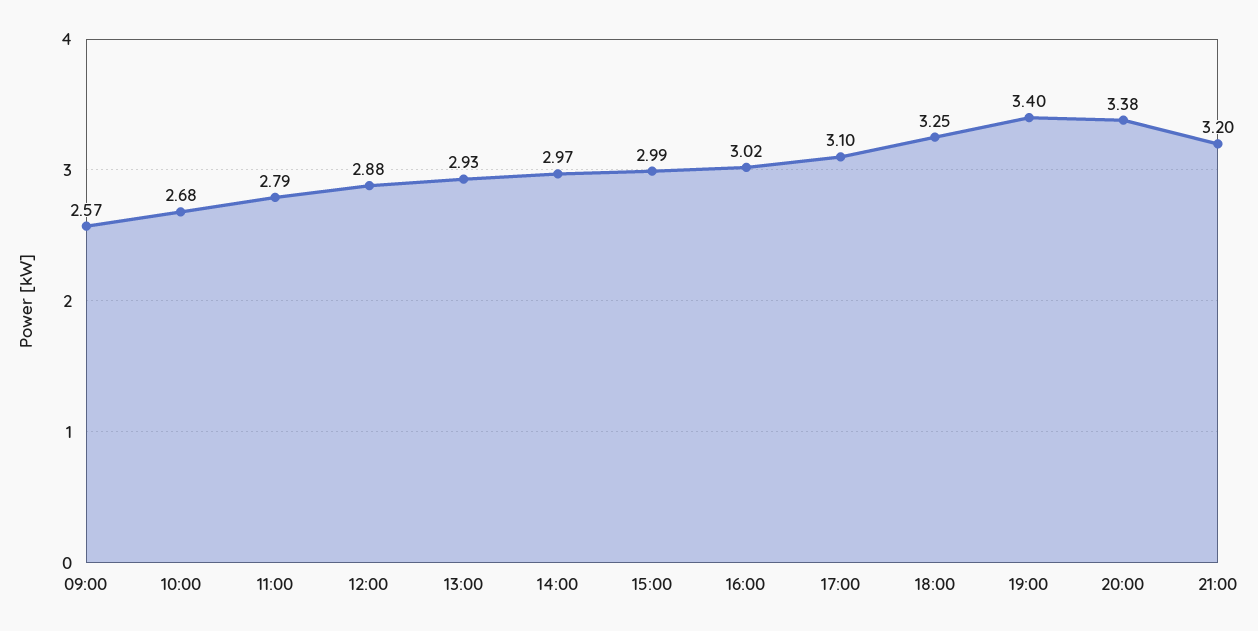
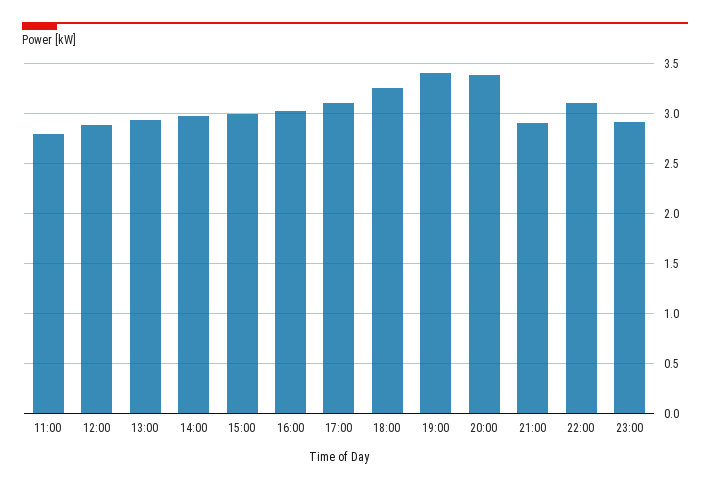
09:00: 2.57 -> none
10:00: 2.68 -> none
21:00: 3.2 -> 2.9
22:00: none -> 3.1
23:00: none -> 2.9

